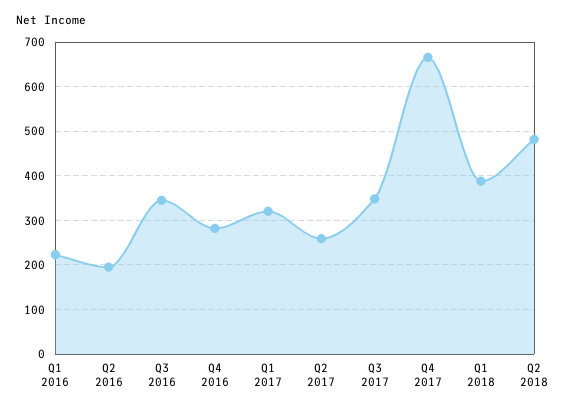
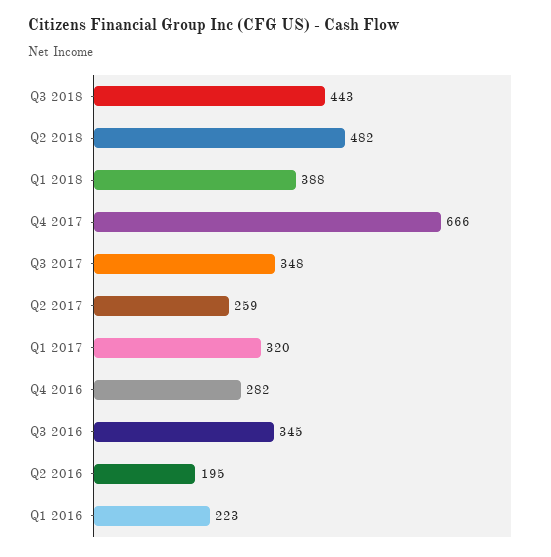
Q3 2018: none -> 443

